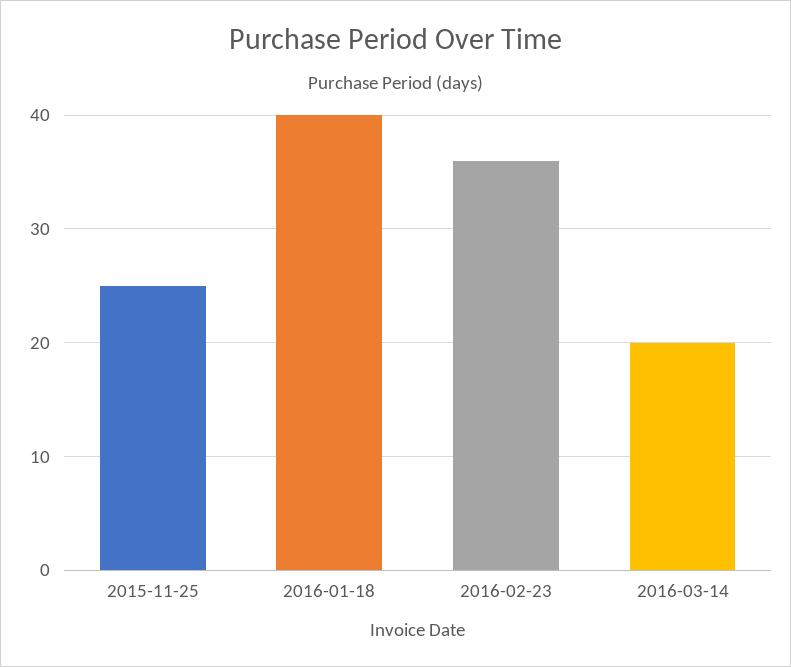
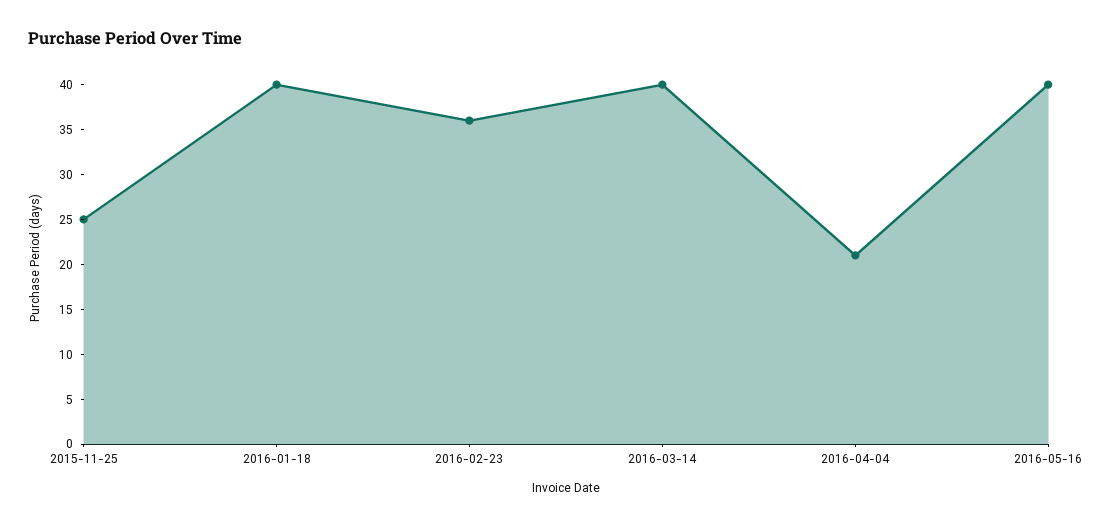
2016-03-14: 20 -> 40
2016-04-04: none -> 21
2016-05-16: none -> 40

